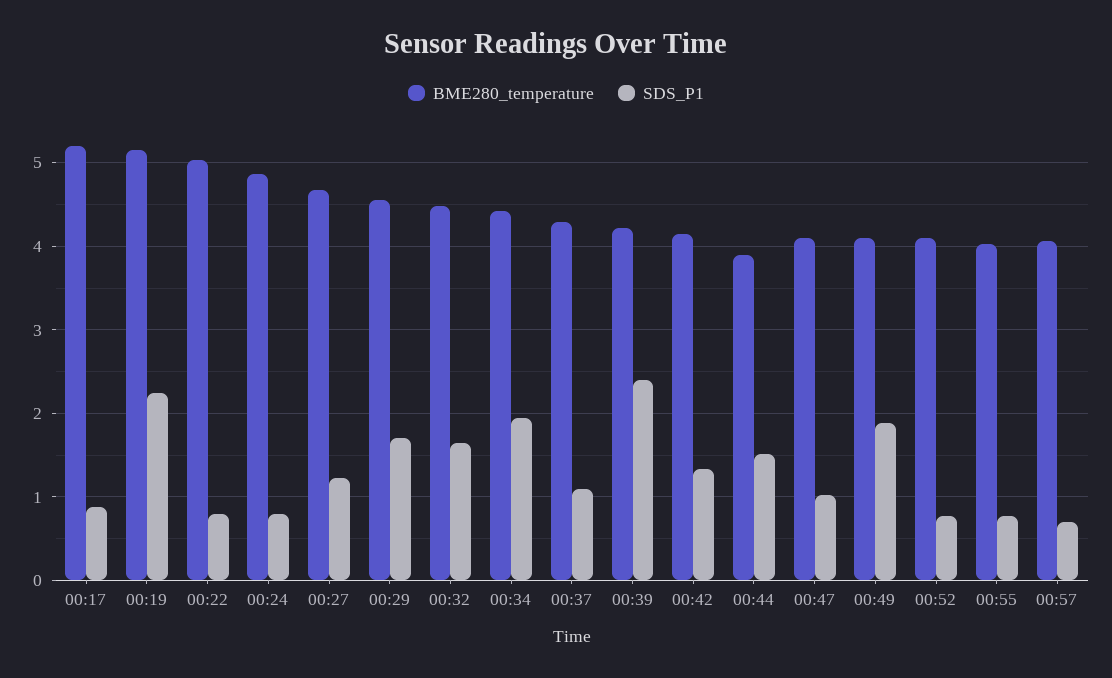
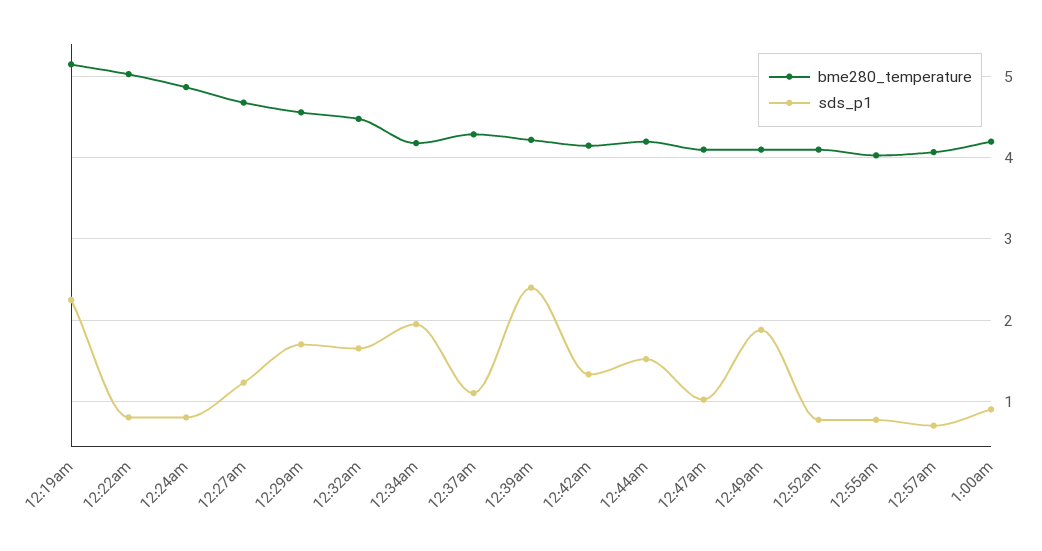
BME280_temperature, 00:17: 5.2 -> none
SDS_P1, 00:17: 0.9 -> none
BME280_temperature, 00:34: 4.4 -> 4.2
BME280_temperature, 00:44: 3.9 -> 4.2
BME280_temperature, 1:00am: none -> 4.2
SDS_P1, 1:00am: none -> 0.9

